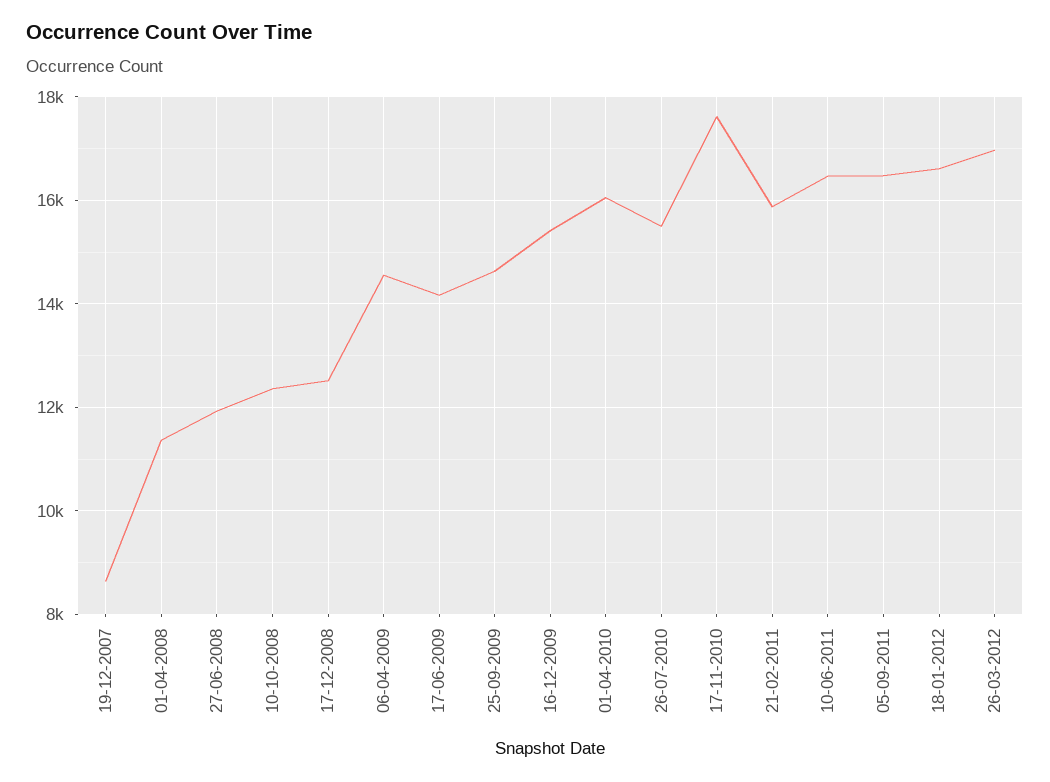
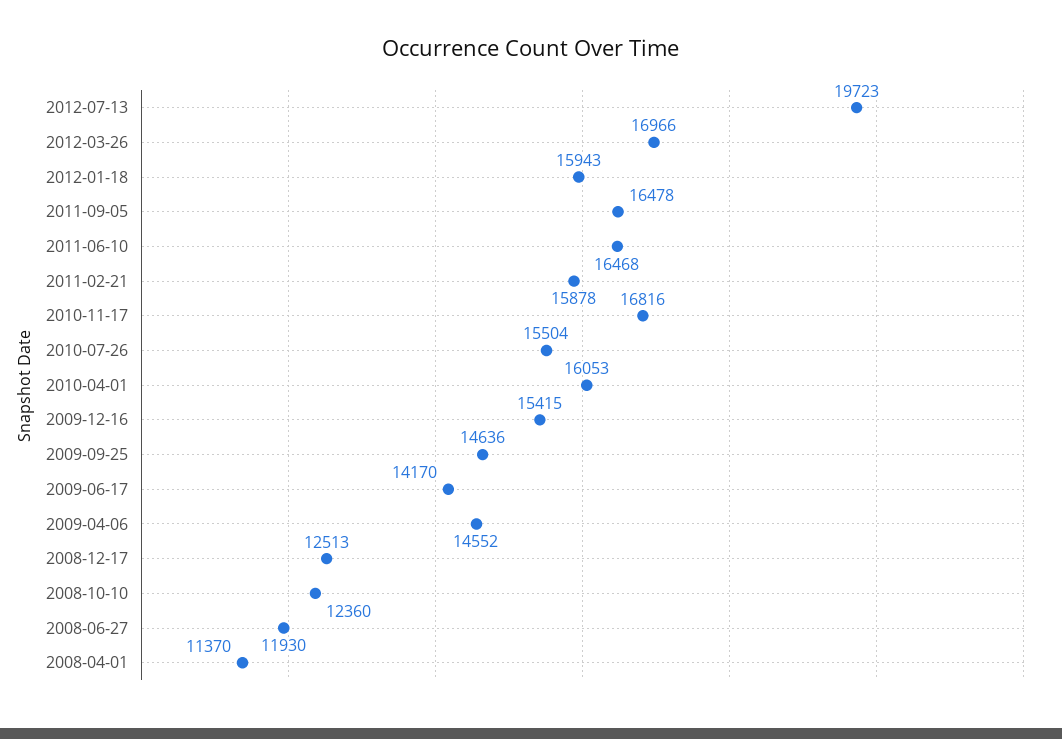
19-12-2007: 8600 -> none
17-11-2010: 17600 -> 16816
18-01-2012: 16600 -> 15943
2012-07-13: none -> 19723

